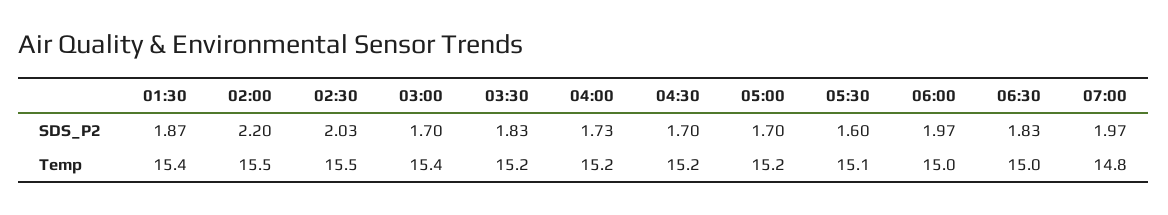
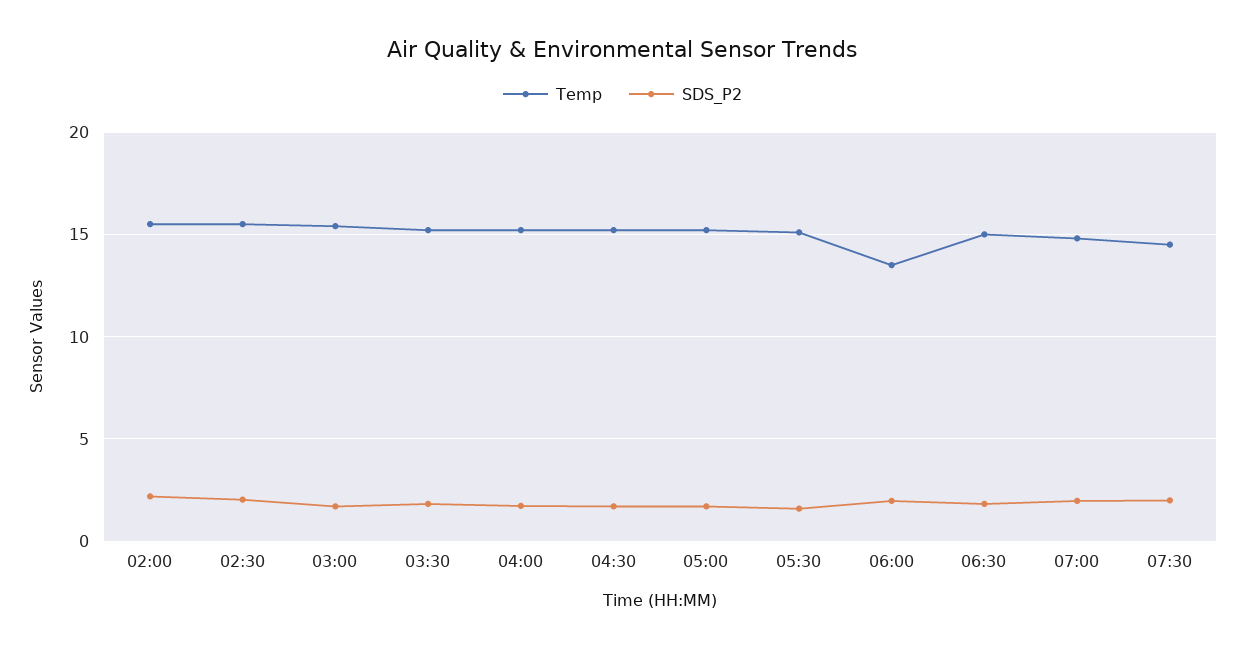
SDS_P2, 01:30: 1.87 -> none
Temp, 01:30: 15.4 -> none
Temp, 06:00: 15 -> 13.5
Temp, 07:30: none -> 14.5
SDS_P2, 07:30: none -> 2

